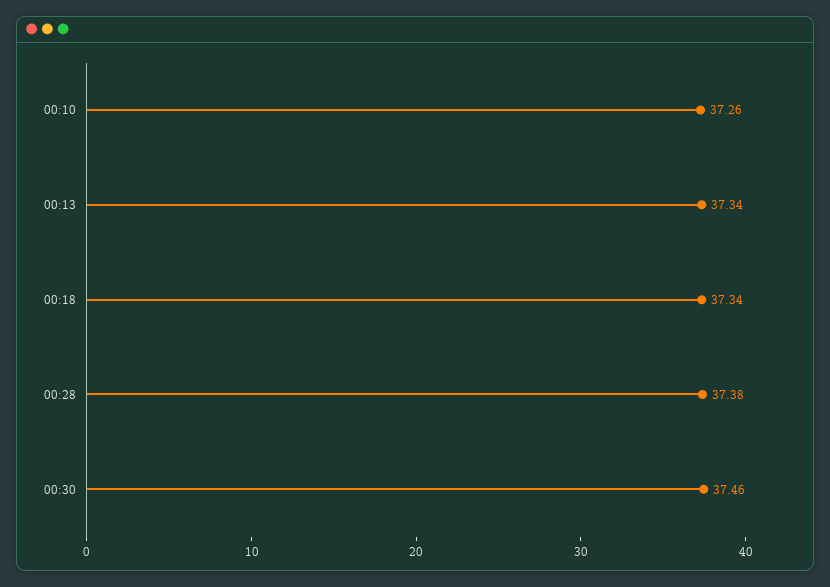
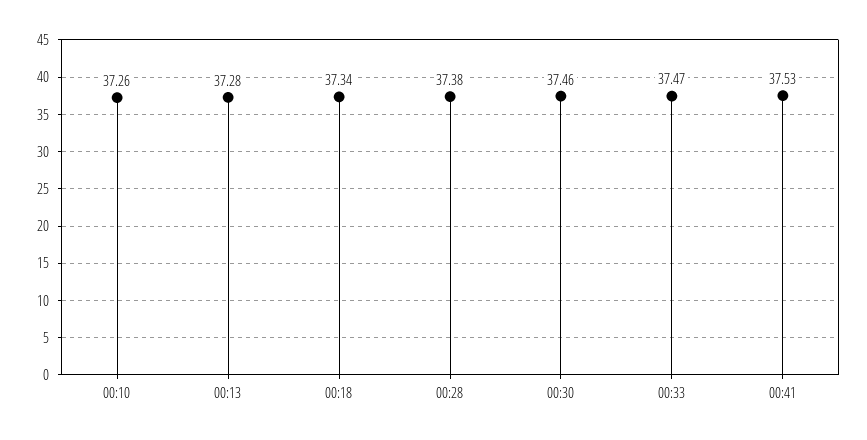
00:13: 37.34 -> 37.28
00:33: none -> 37.47
00:41: none -> 37.53

